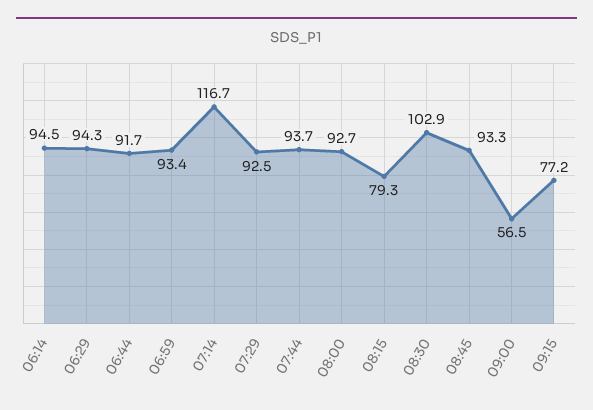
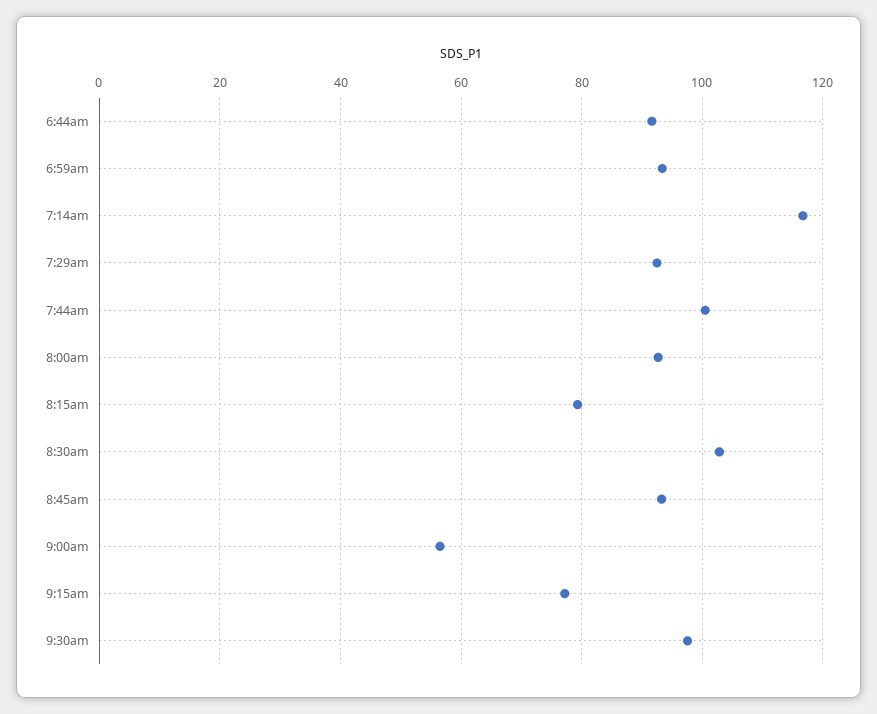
06:14: 94.5 -> none
06:29: 94.3 -> none
07:44: 93.7 -> 100
9:30am: none -> 98

